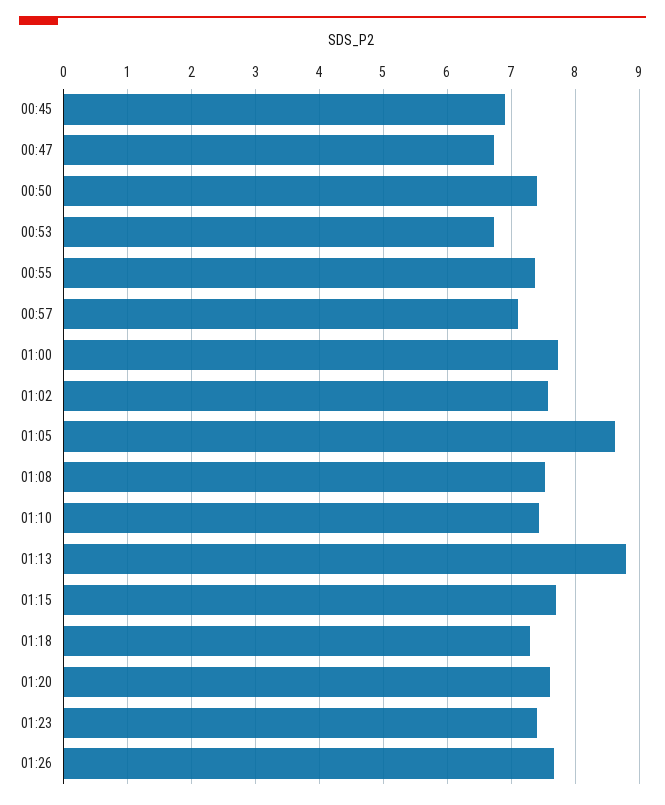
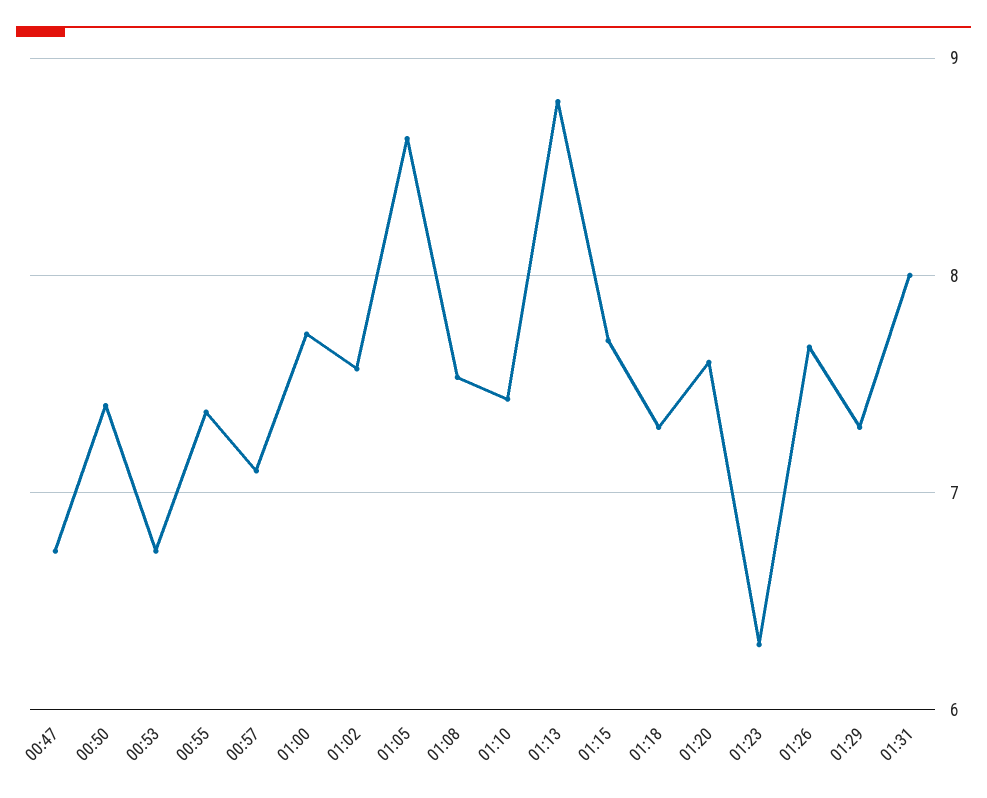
00:45: 6.9 -> none
01:23: 7.4 -> 6.3
01:29: none -> 7.3
01:31: none -> 8

